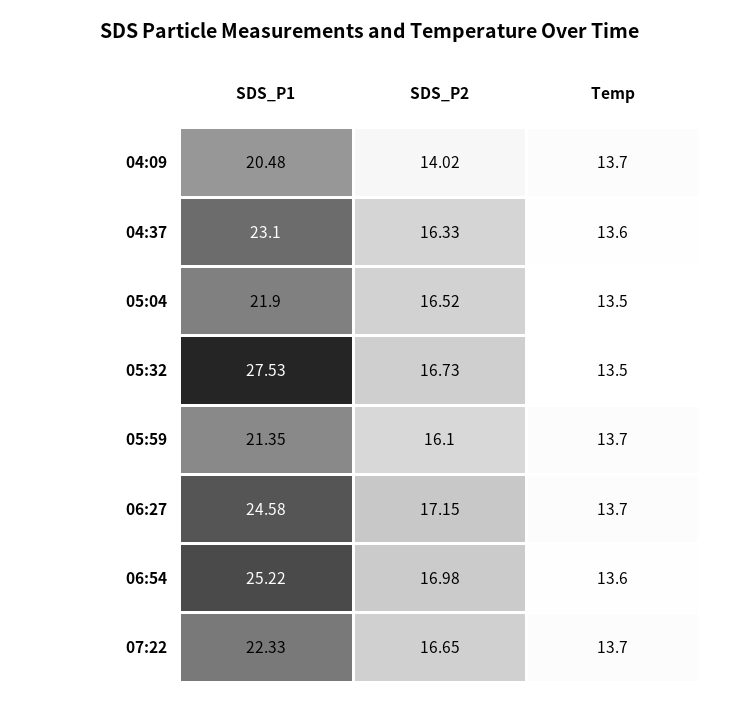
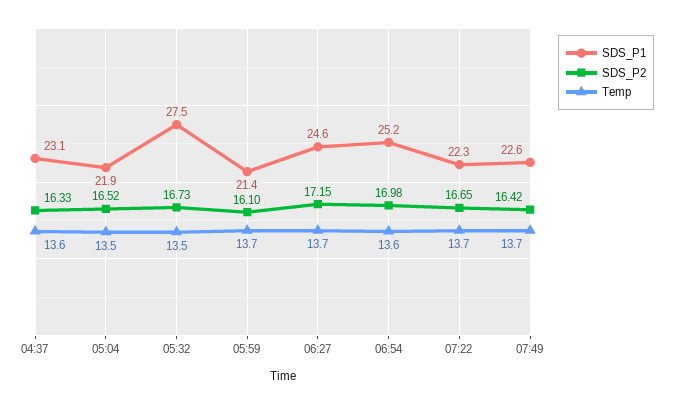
SDS_P1, 04:09: 20.48 -> none
SDS_P2, 04:09: 14.02 -> none
Temp, 04:09: 13.7 -> none
SDS_P1, 07:49: none -> 22.6
SDS_P2, 07:49: none -> 16.42
Temp, 07:49: none -> 13.7

